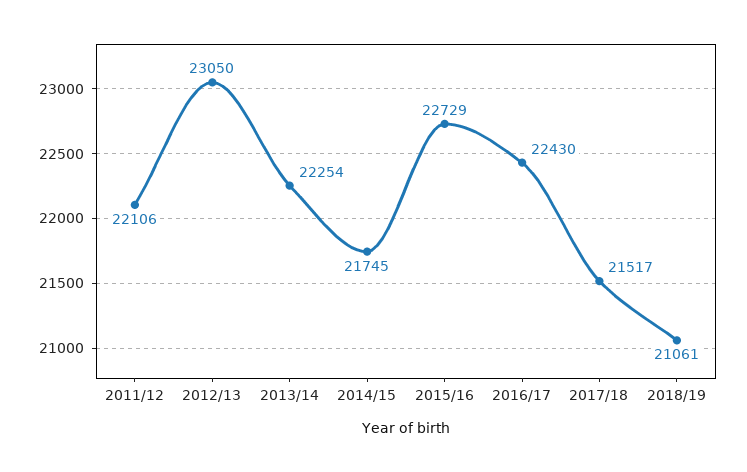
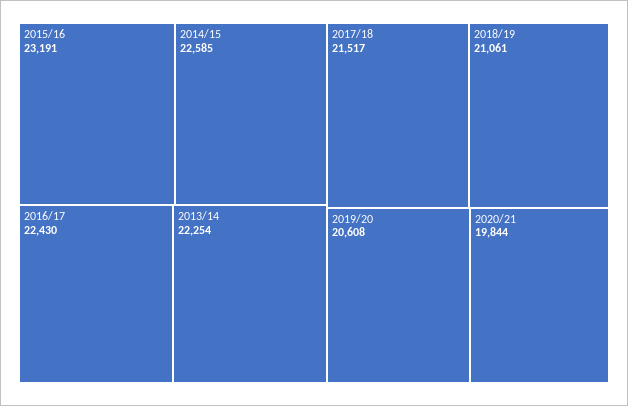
2011/12: 22106 -> none
2012/13: 23050 -> none
2014/15: 21745 -> 22585
2015/16: 22729 -> 23191
2019/20: none -> 20608
2020/21: none -> 19844

